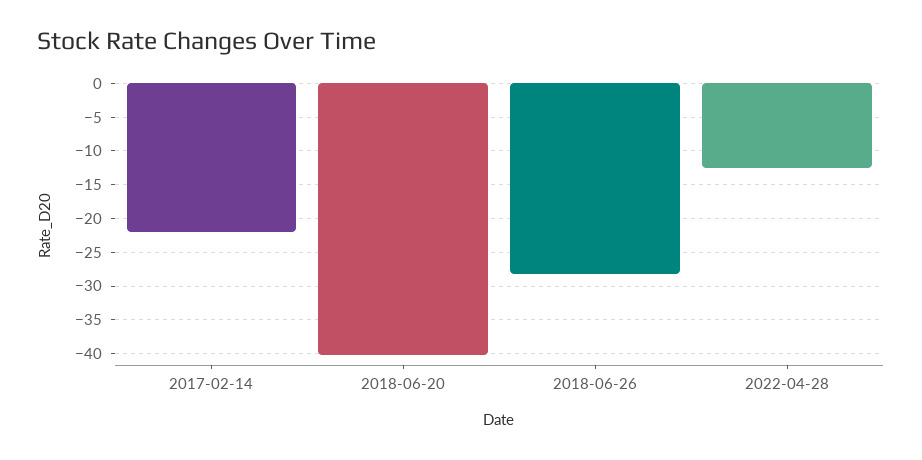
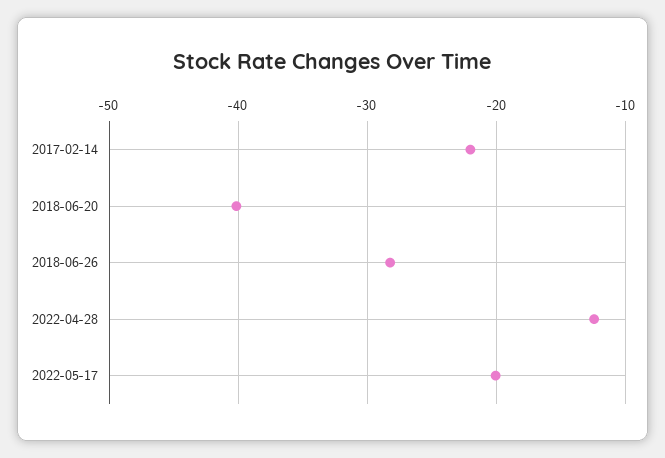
2022-05-17: none -> -20

